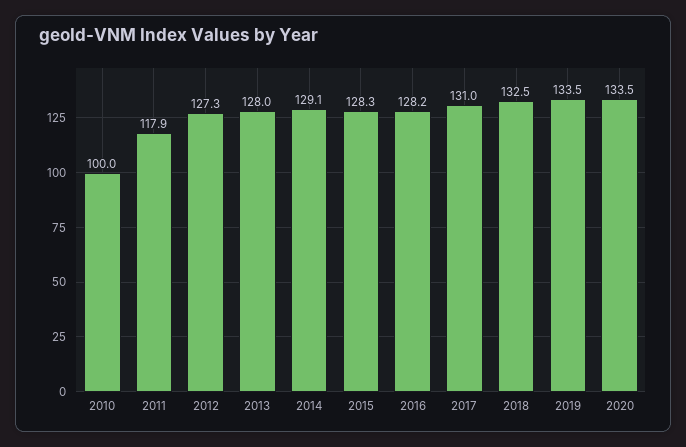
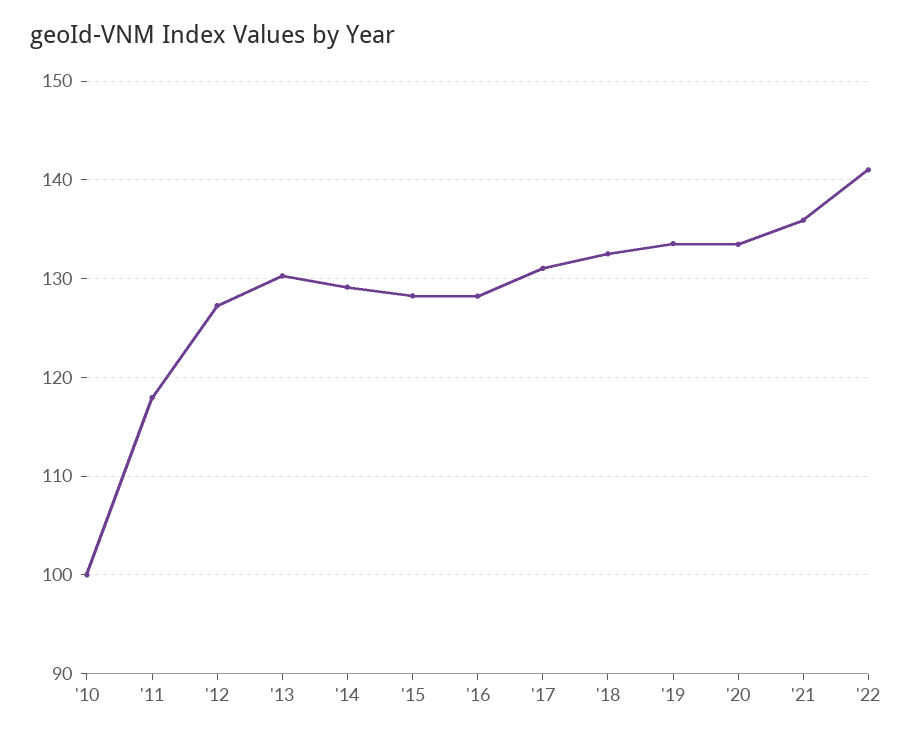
2013: 128 -> 130
'21: none -> 136
'22: none -> 141

